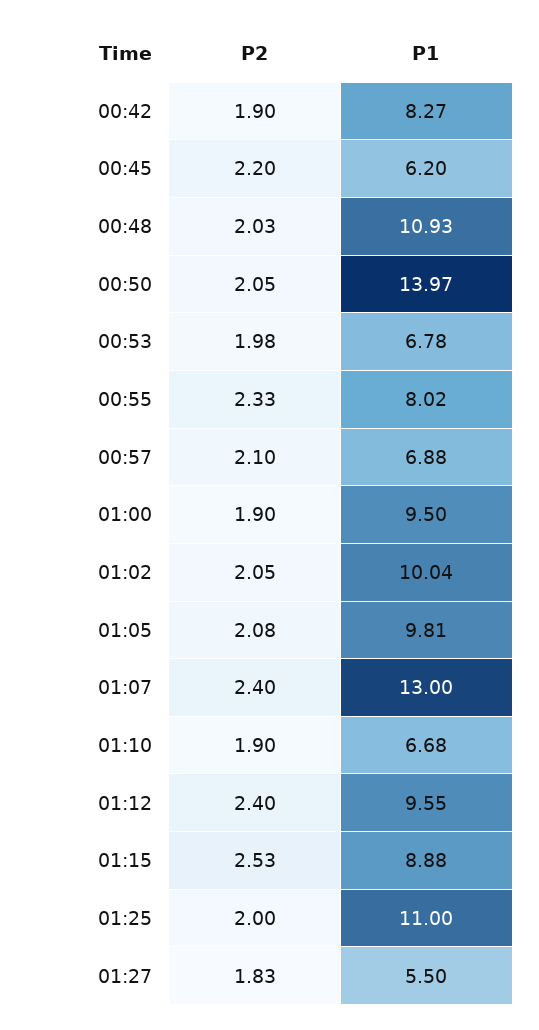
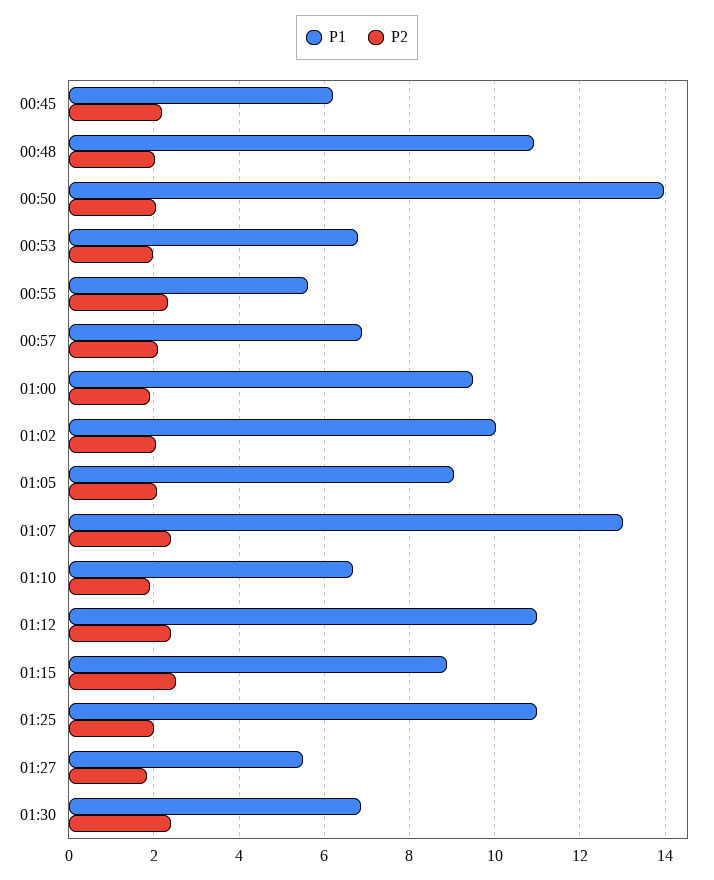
P2, 00:42: 1.9 -> none
P1, 00:42: 8.27 -> none
P1, 00:55: 8.02 -> 5.6
P1, 01:05: 9.81 -> 9
P1, 01:12: 9.55 -> 11
P1, 01:30: none -> 6.8
P2, 01:30: none -> 2.4

